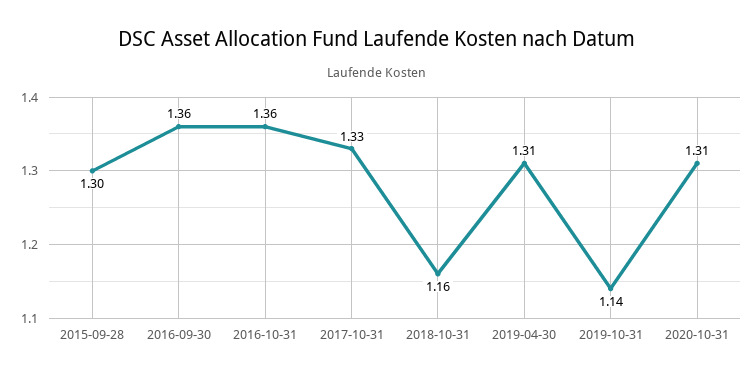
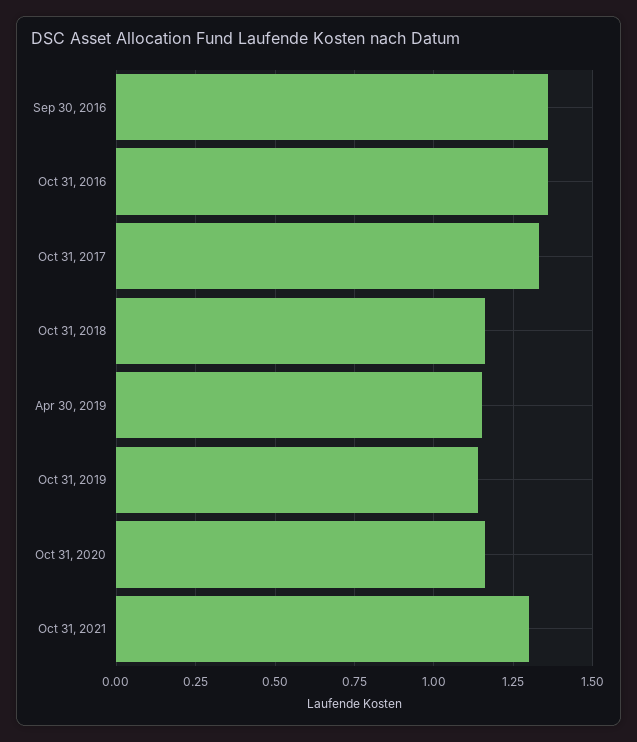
2015-09-28: 1.3 -> none
2019-04-30: 1.31 -> 1.15
2020-10-31: 1.31 -> 1.15
Oct 31, 2021: none -> 1.3

